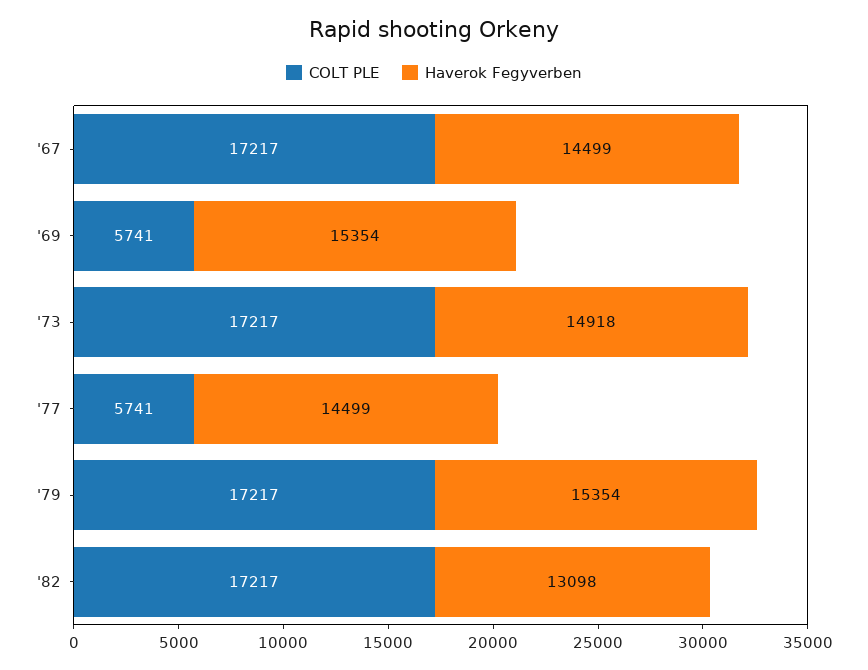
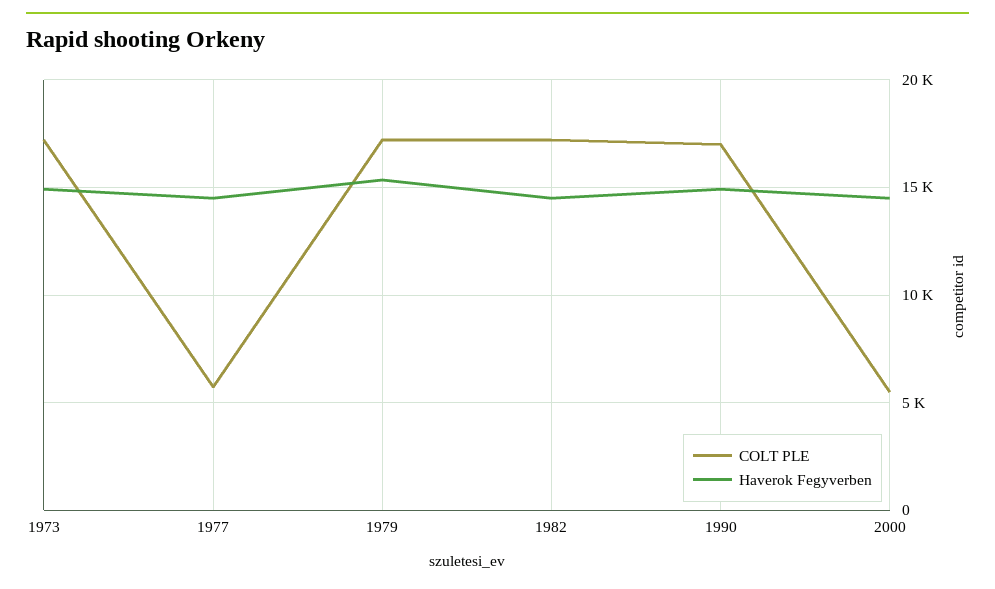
COLT PLE, '67: 17217 -> none
Haverok Fegyverben, '67: 14499 -> none
COLT PLE, '69: 5741 -> none
Haverok Fegyverben, '69: 15354 -> none
Haverok Fegyverben, '82: 13098 -> 14500
COLT PLE, 1990: none -> 17000
Haverok Fegyverben, 1990: none -> 15000
COLT PLE, 2000: none -> 5500
Haverok Fegyverben, 2000: none -> 14500

